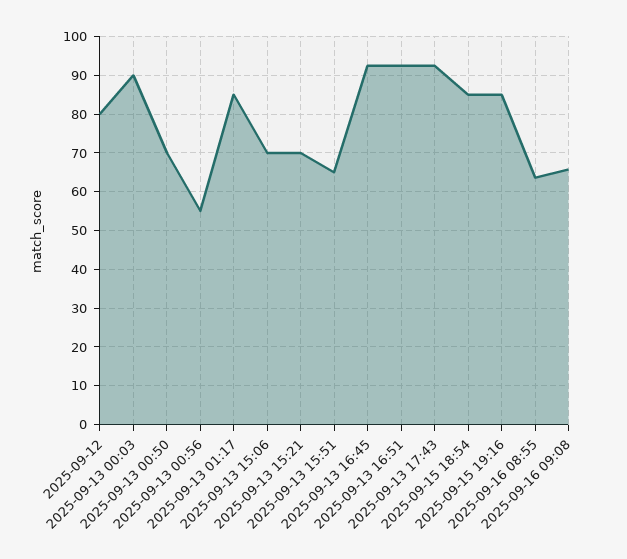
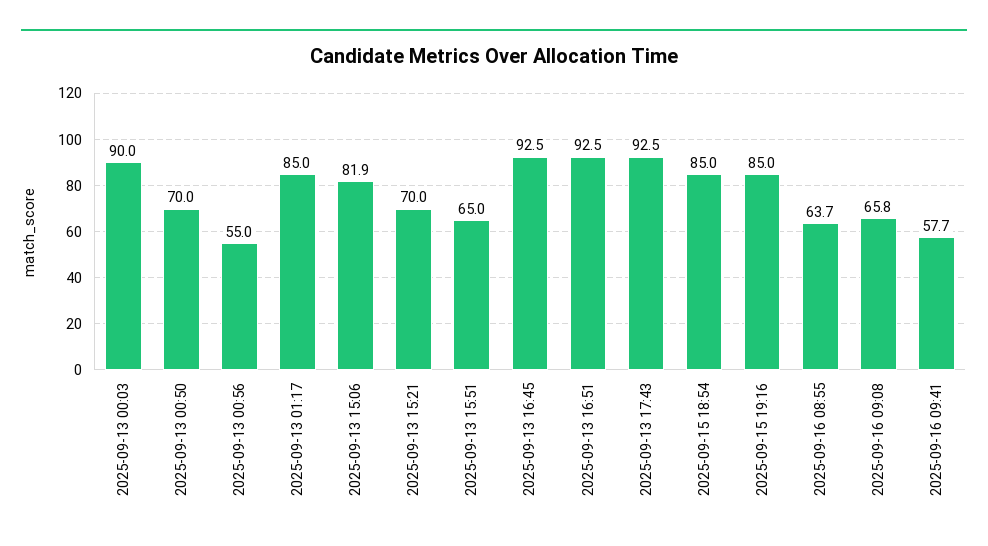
2025-09-12: 80 -> none
2025-09-13 15:06: 70 -> 81.9
2025-09-16 09:41: none -> 57.7

